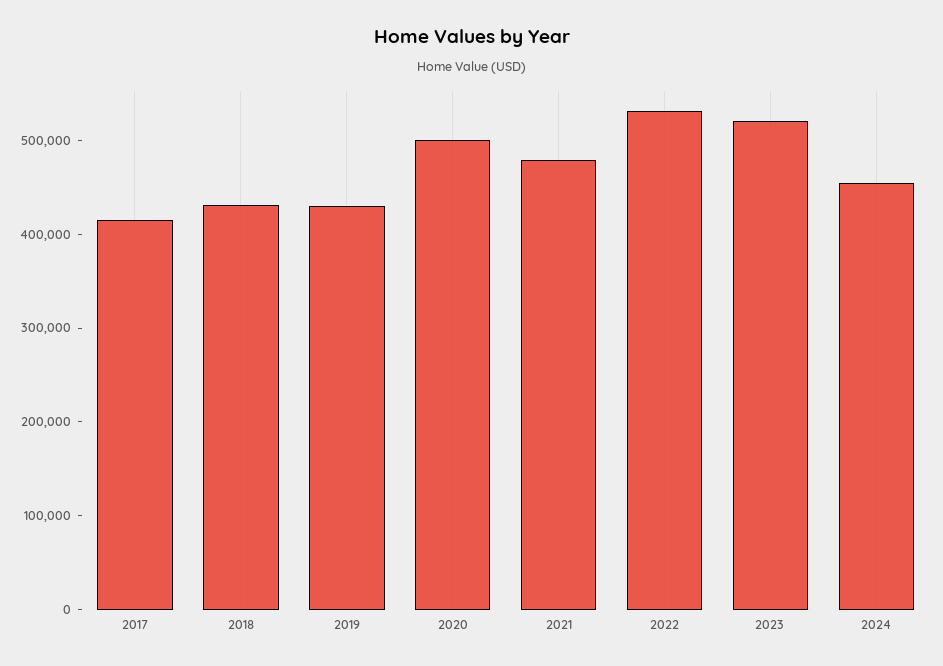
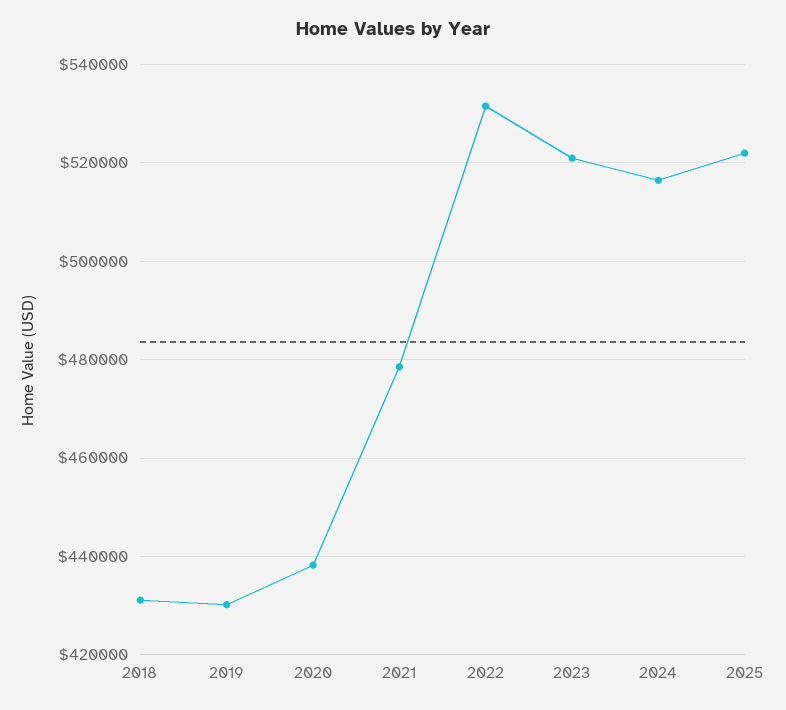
2017: 420000 -> none
2020: 500000 -> 438000
2024: 460000 -> 516000
2025: none -> 522000

